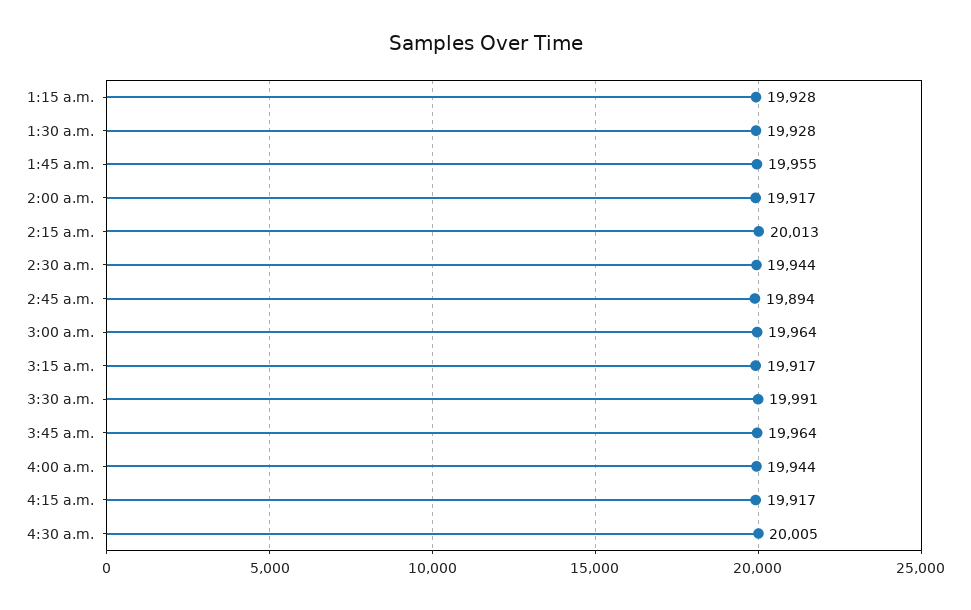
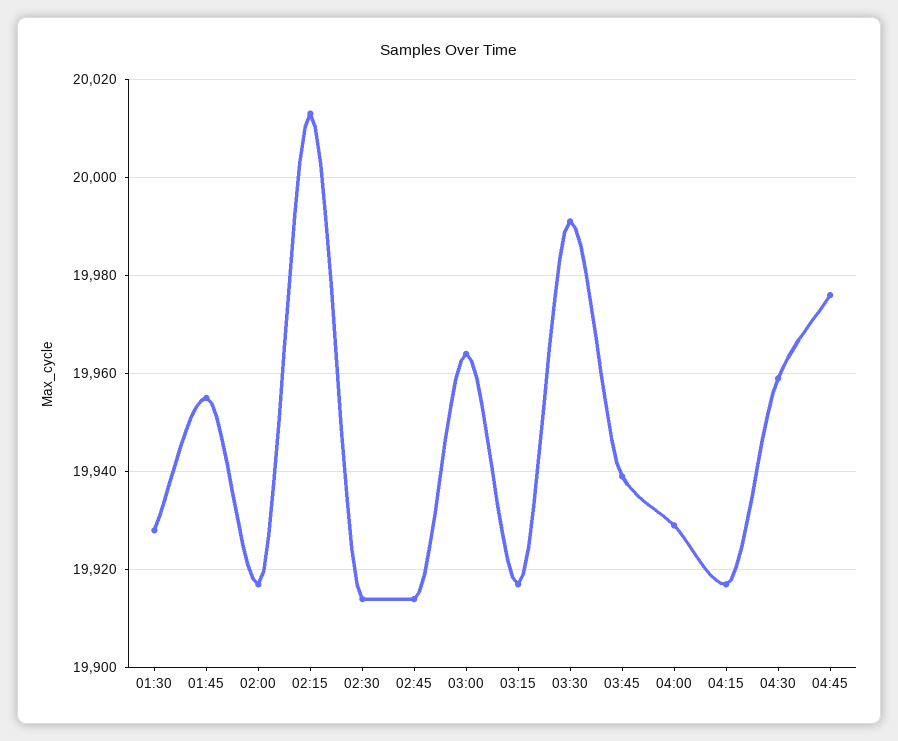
1:15 a.m.: 19928 -> none
2:30 a.m.: 19944 -> 19915
2:45 a.m.: 19894 -> 19915
3:45 a.m.: 19964 -> 19940
4:00 a.m.: 19944 -> 19930
4:30 a.m.: 20005 -> 19960
04:45: none -> 19975

